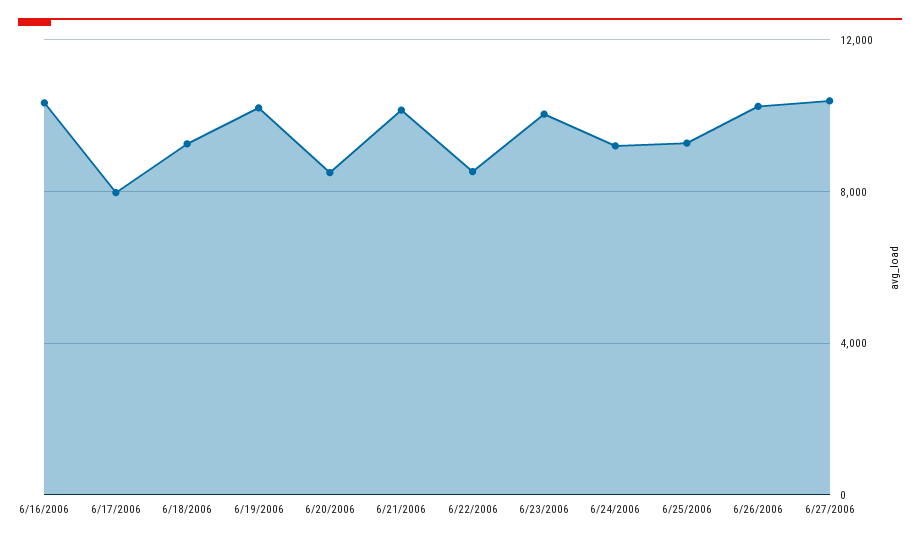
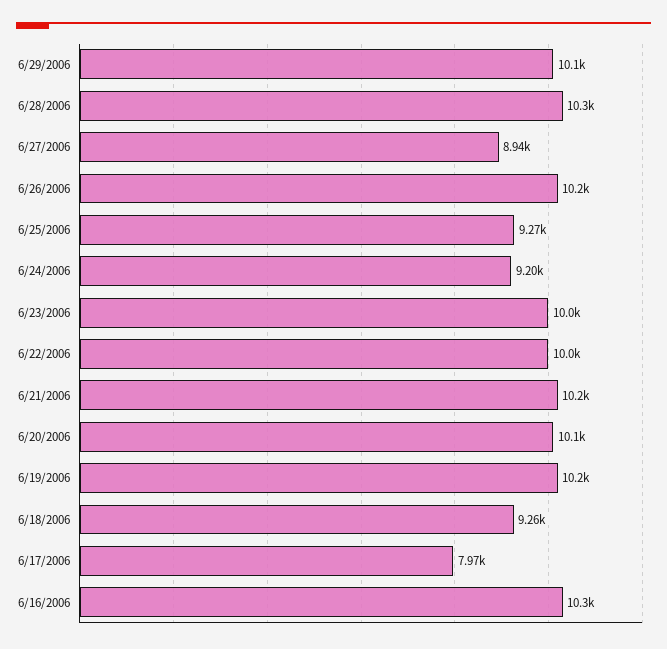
6/20/2006: 8500 -> 10100
6/22/2006: 8500 -> 10000
6/27/2006: 10500 -> 8940
6/29/2006: none -> 10100
6/28/2006: none -> 10300

